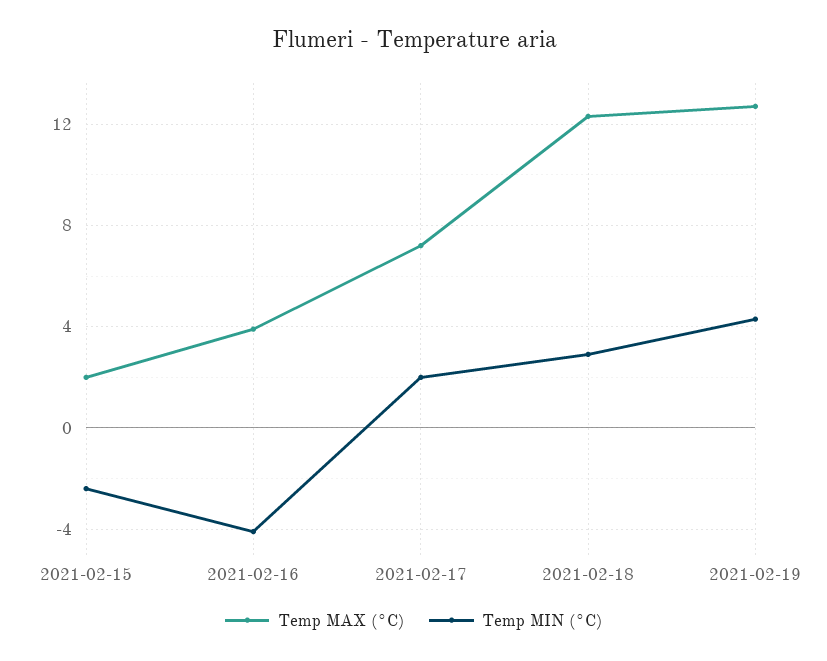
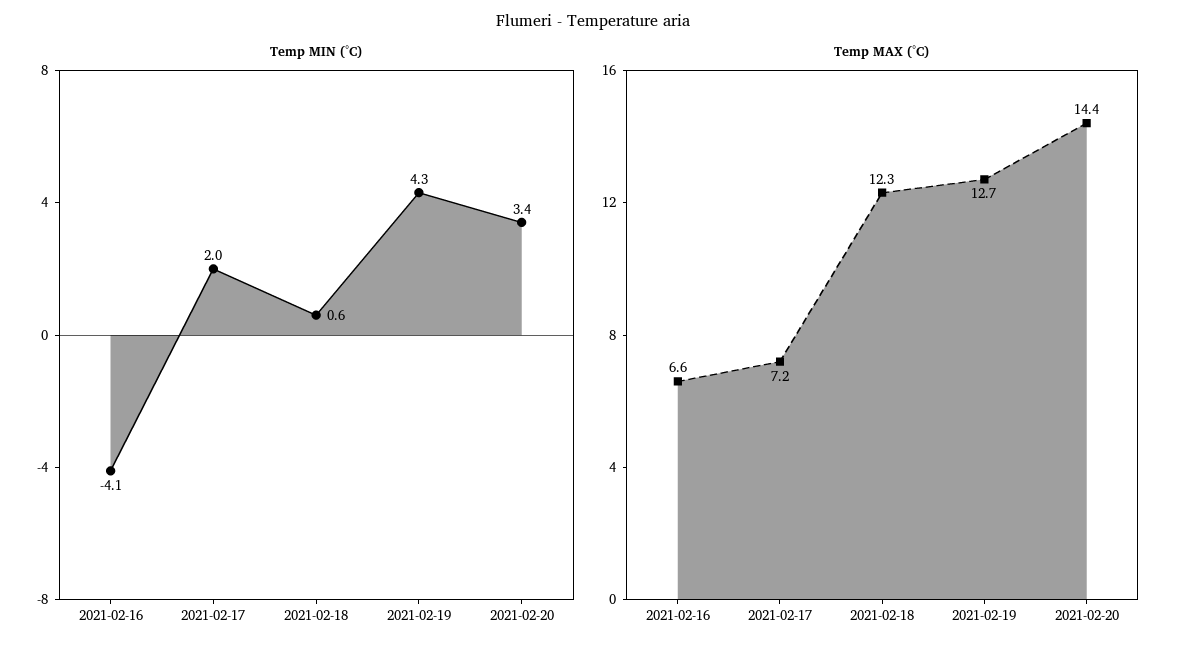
Temp MAX (°C), 2021-02-15: 2 -> none
Temp MIN (°C), 2021-02-15: -2.5 -> none
Temp MAX (°C), 2021-02-16: 4 -> 6.6
Temp MIN (°C), 2021-02-18: 3 -> 0.6
Temp MIN (°C), 2021-02-20: none -> 3.4
Temp MAX (°C), 2021-02-20: none -> 14.4

